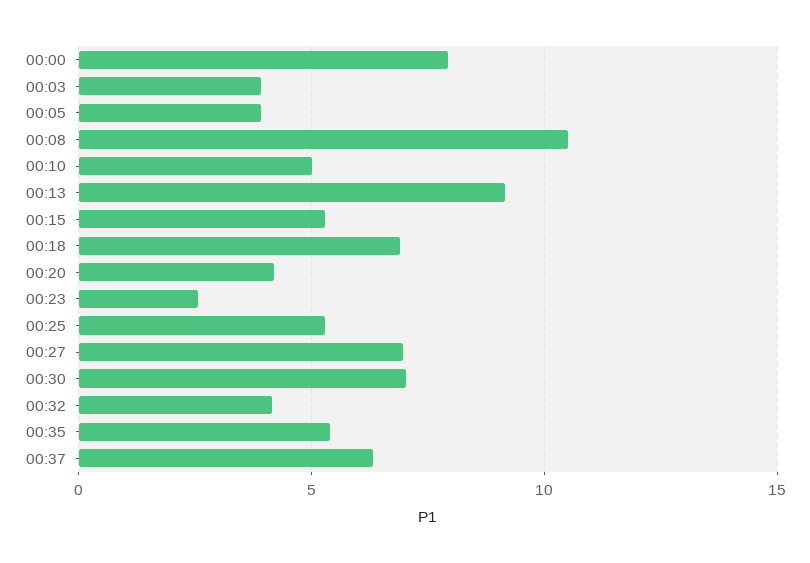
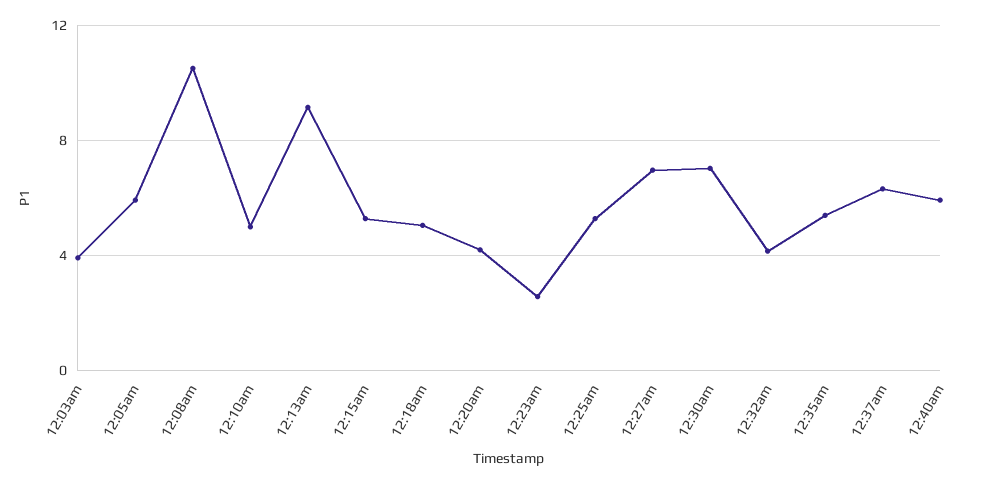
00:00: 8 -> none
00:05: 4 -> 6
00:18: 7 -> 5
12:40am: none -> 6

